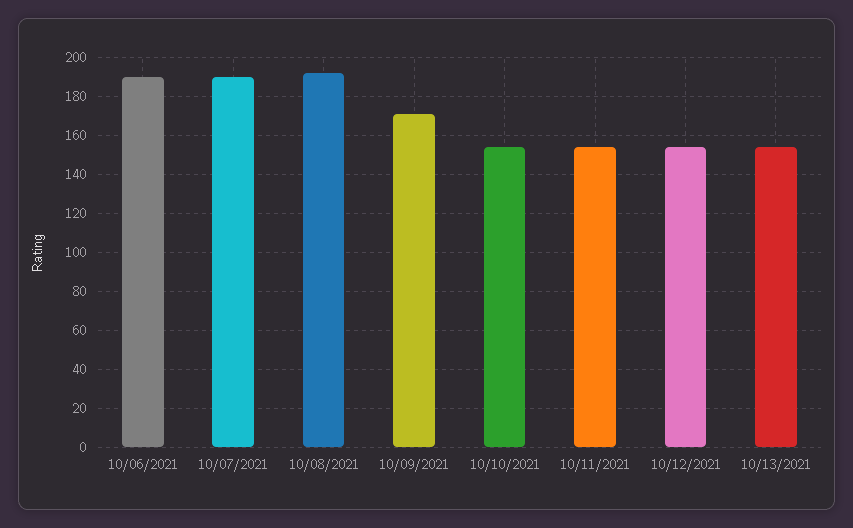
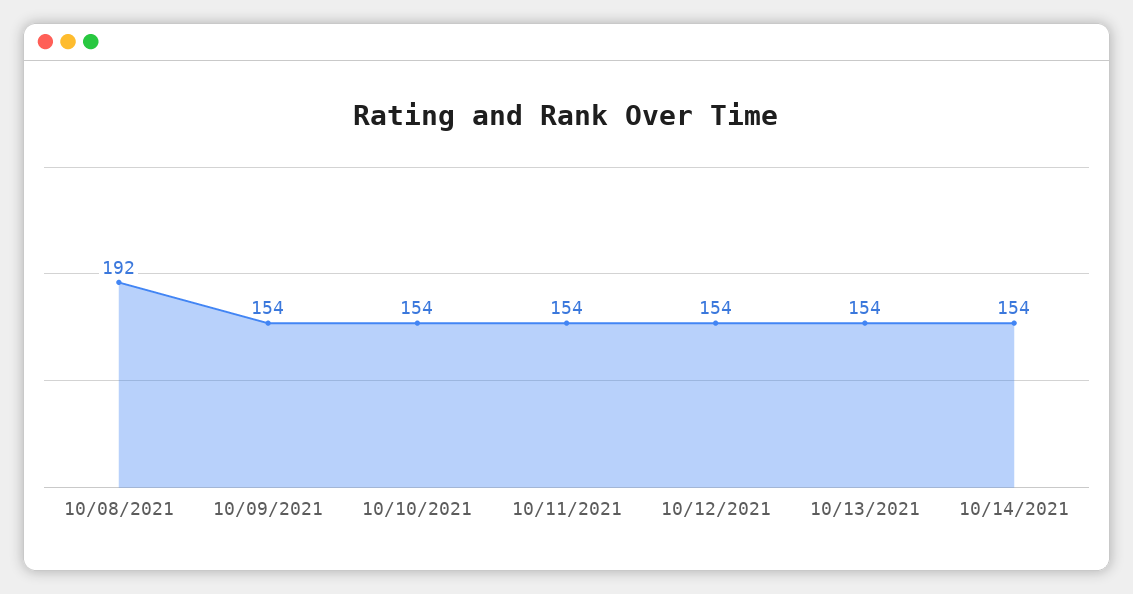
10/06/2021: 190 -> none
10/07/2021: 190 -> none
10/09/2021: 170 -> 154
10/14/2021: none -> 154

